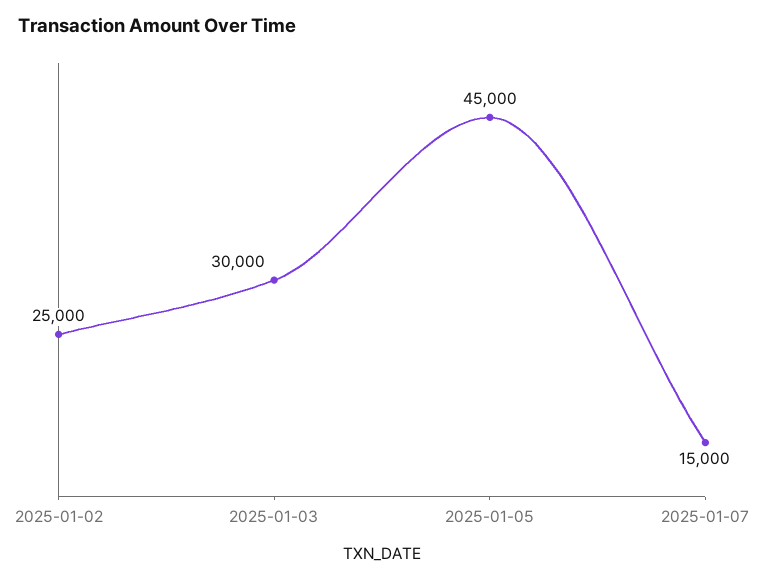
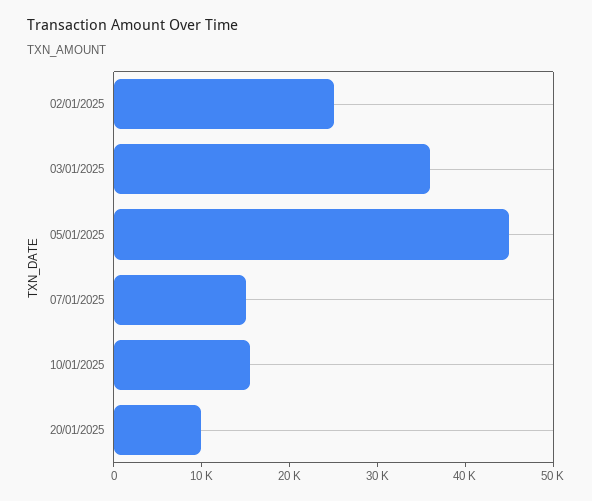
2025-01-03: 30000 -> 36000
10/01/2025: none -> 16000
20/01/2025: none -> 10000

